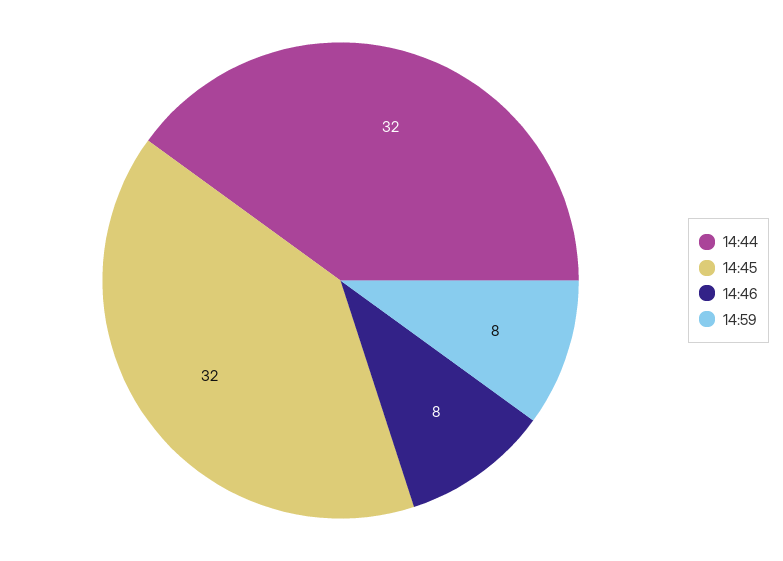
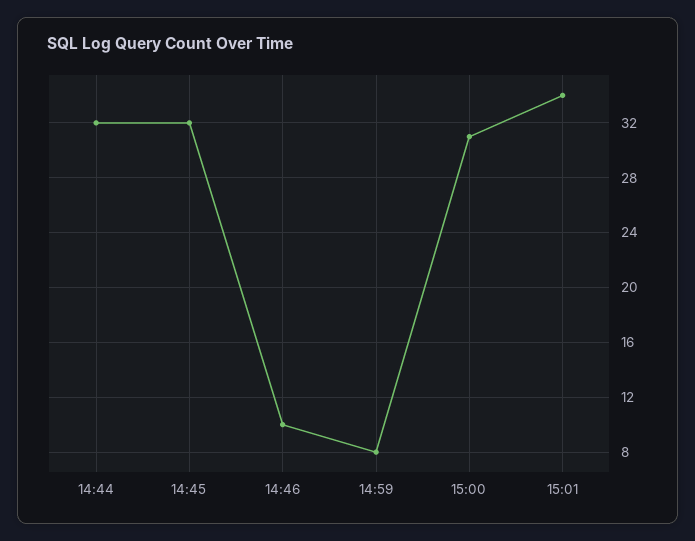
14:46: 8 -> 10
15:00: none -> 31
15:01: none -> 34

